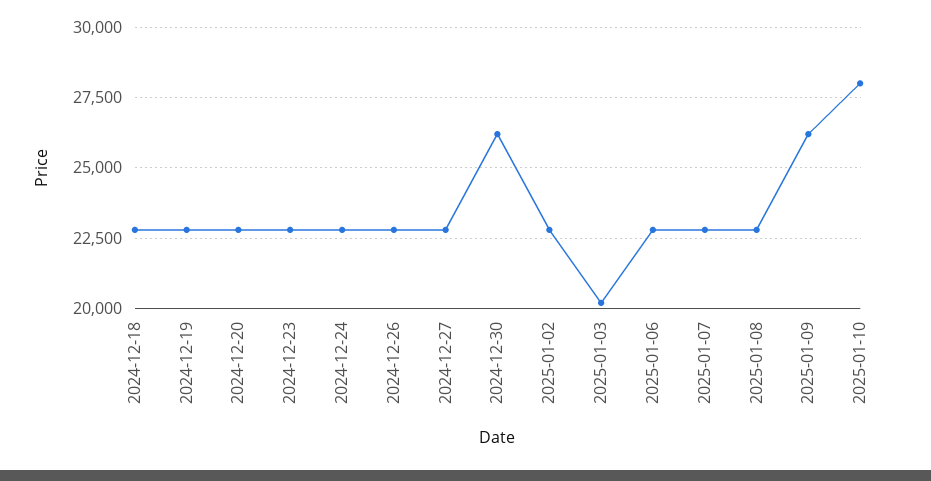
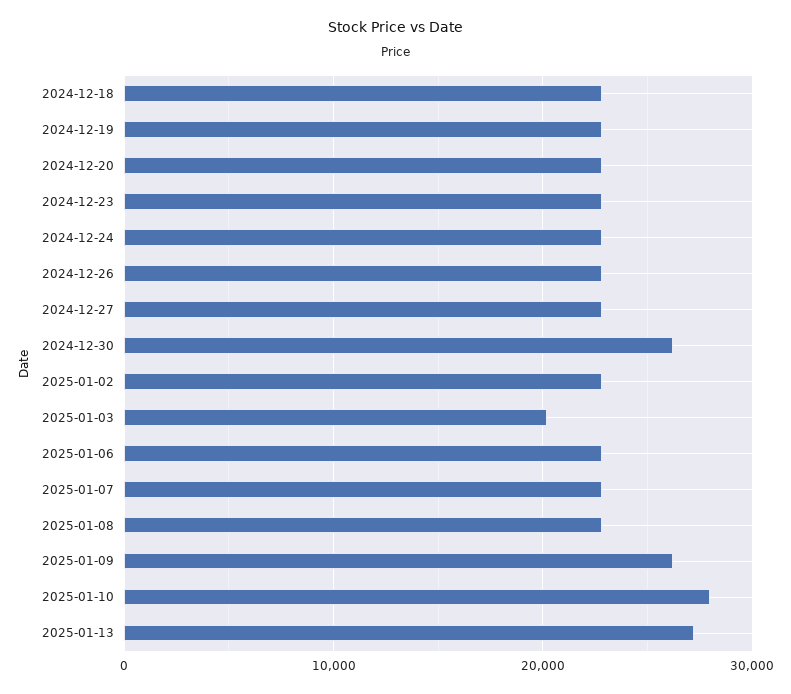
2025-01-13: none -> 27000

